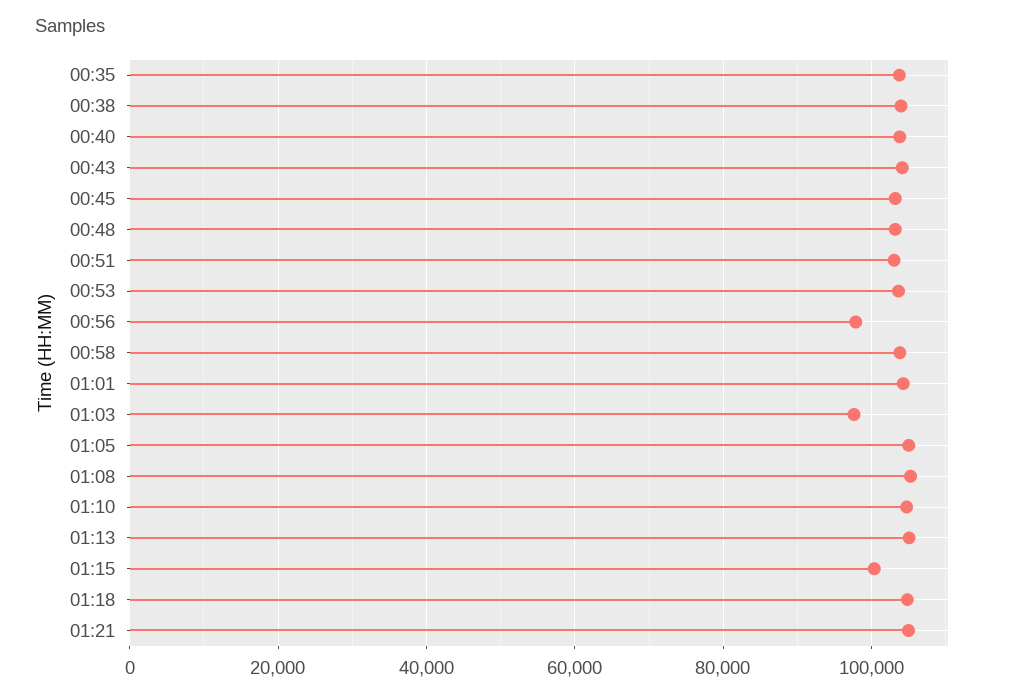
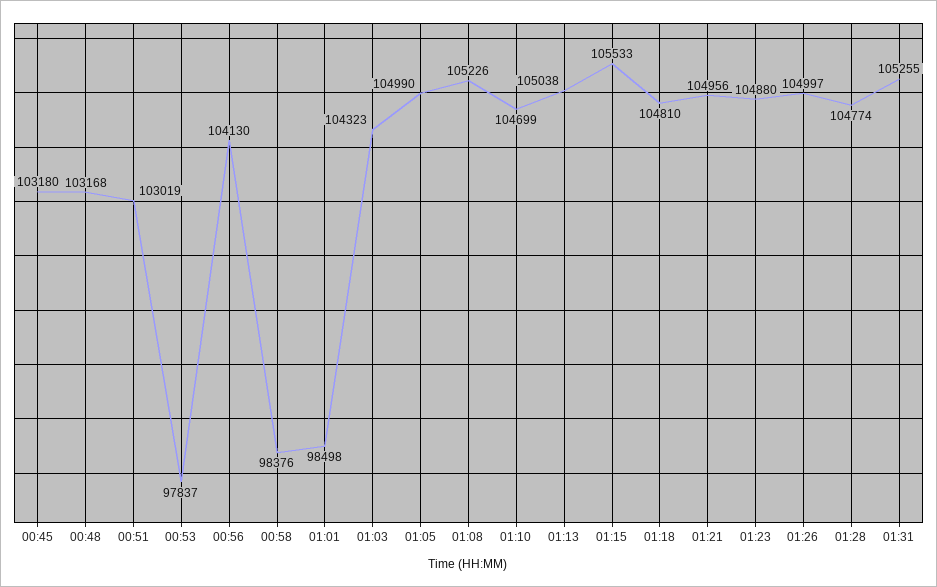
00:35: 104000 -> none
00:38: 104000 -> none
00:40: 104000 -> none
00:43: 104000 -> none
00:53: 104000 -> 97837
00:56: 98000 -> 104130
00:58: 104000 -> 98376
01:01: 104000 -> 98498
01:03: 98000 -> 104323
01:15: 100000 -> 105533
01:23: none -> 104880
01:26: none -> 104997
01:28: none -> 104774
01:31: none -> 105255

